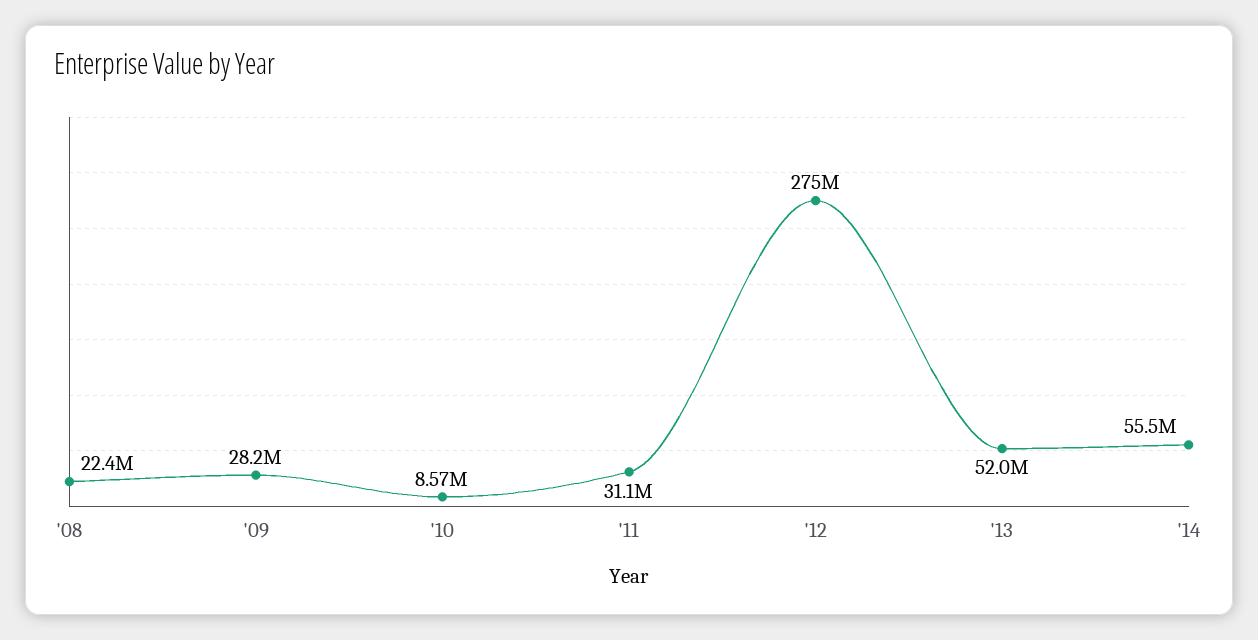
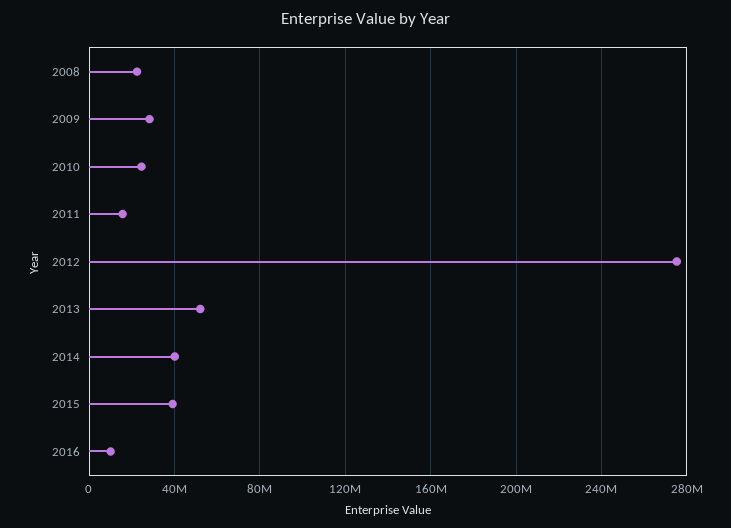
'10: 8570000 -> 25000000
'11: 31100000 -> 15000000
'14: 55500000 -> 40000000
2015: none -> 40000000
2016: none -> 10000000

